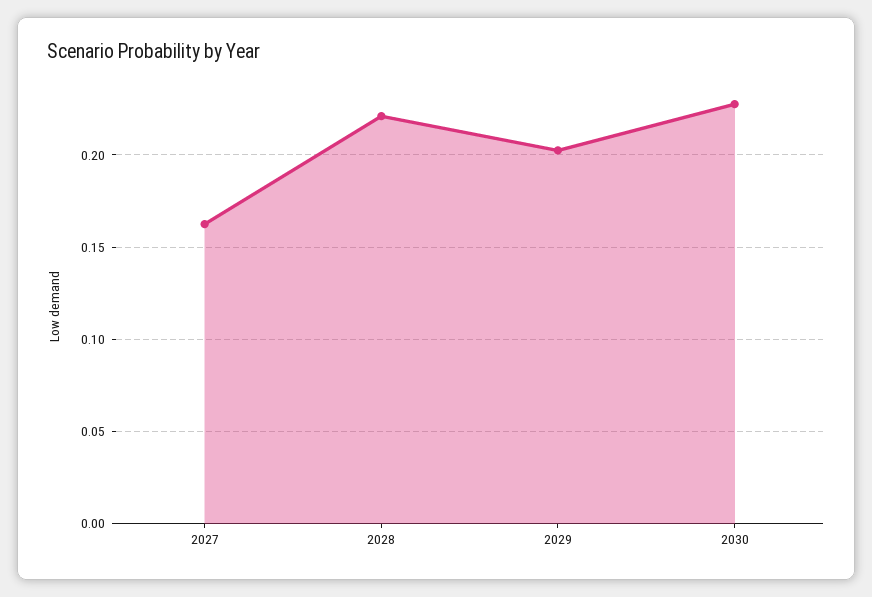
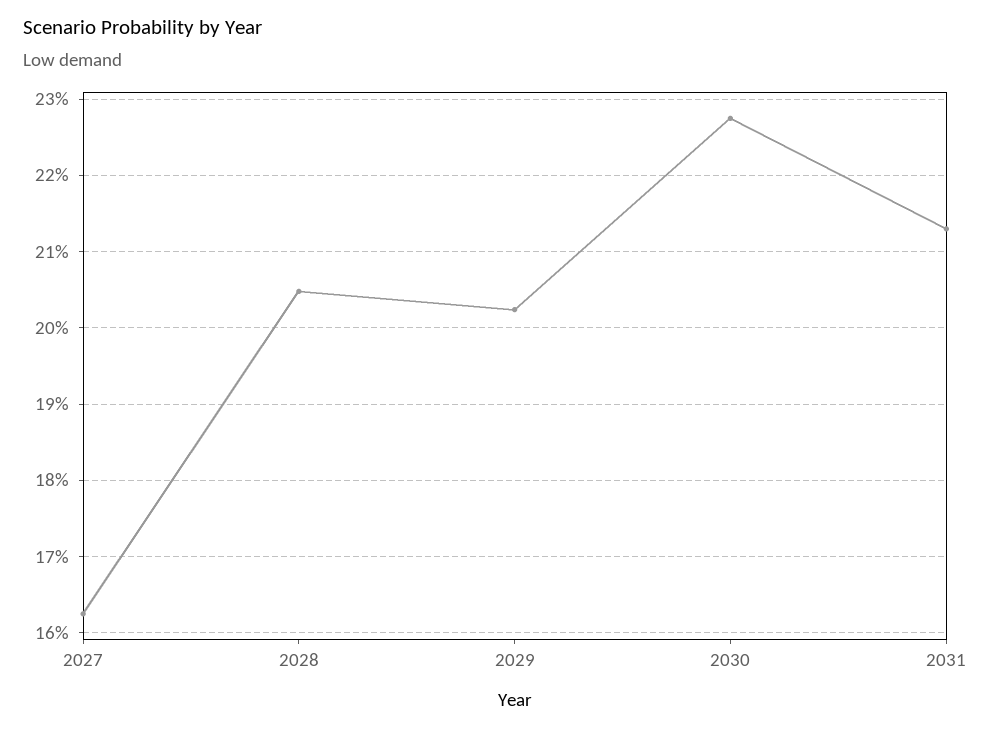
2028: 0.22 -> 0.205
2031: none -> 0.213

